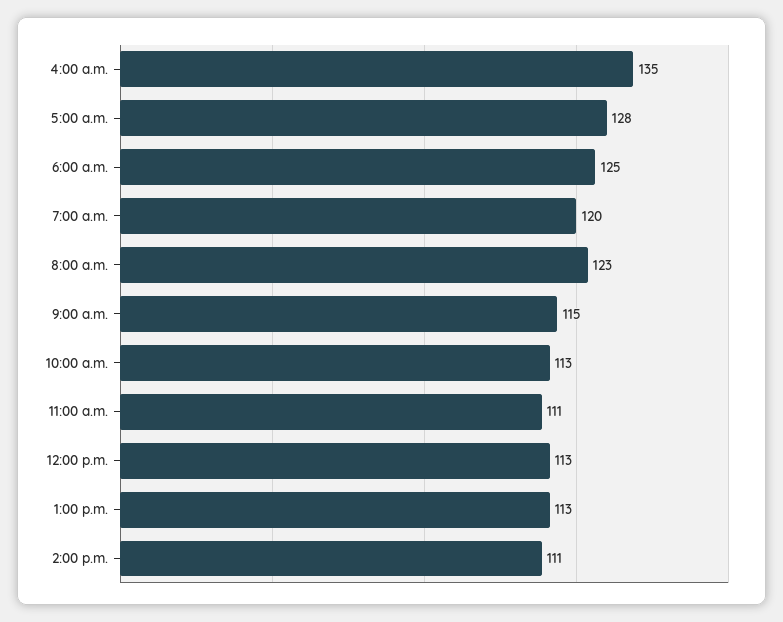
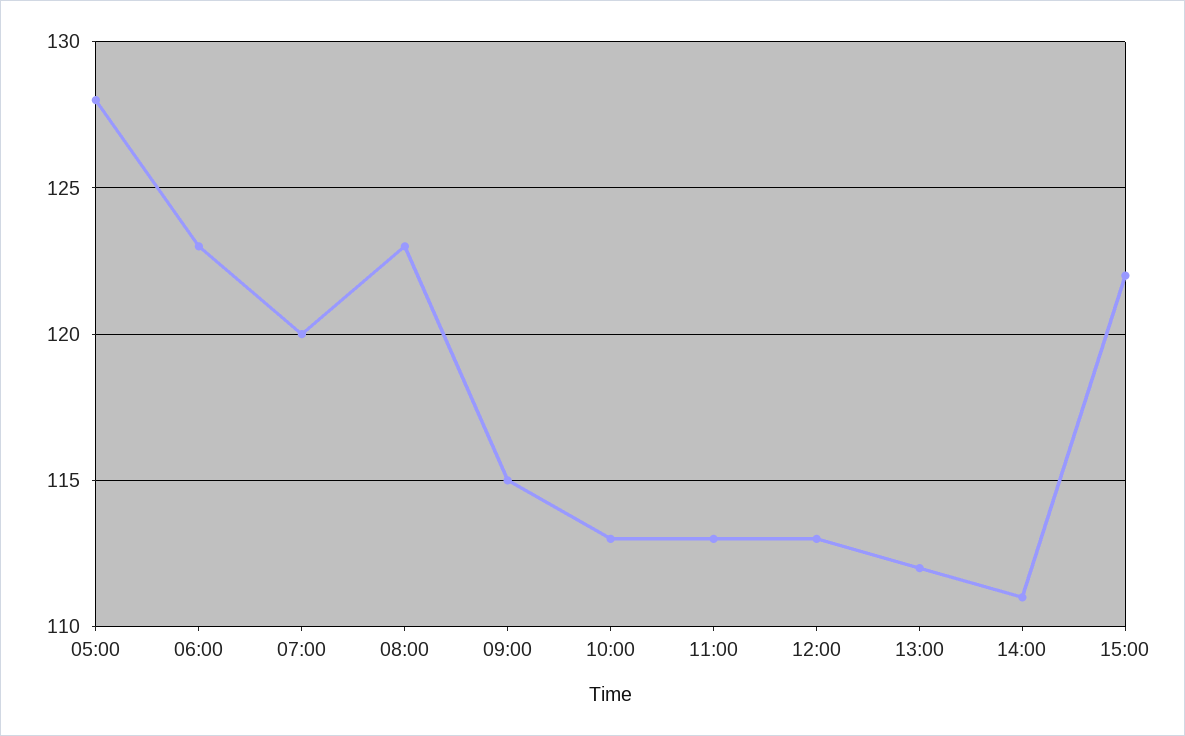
4:00 a.m.: 135 -> none
6:00 a.m.: 125 -> 123
11:00 a.m.: 111 -> 113
1:00 p.m.: 113 -> 112
15:00: none -> 122

